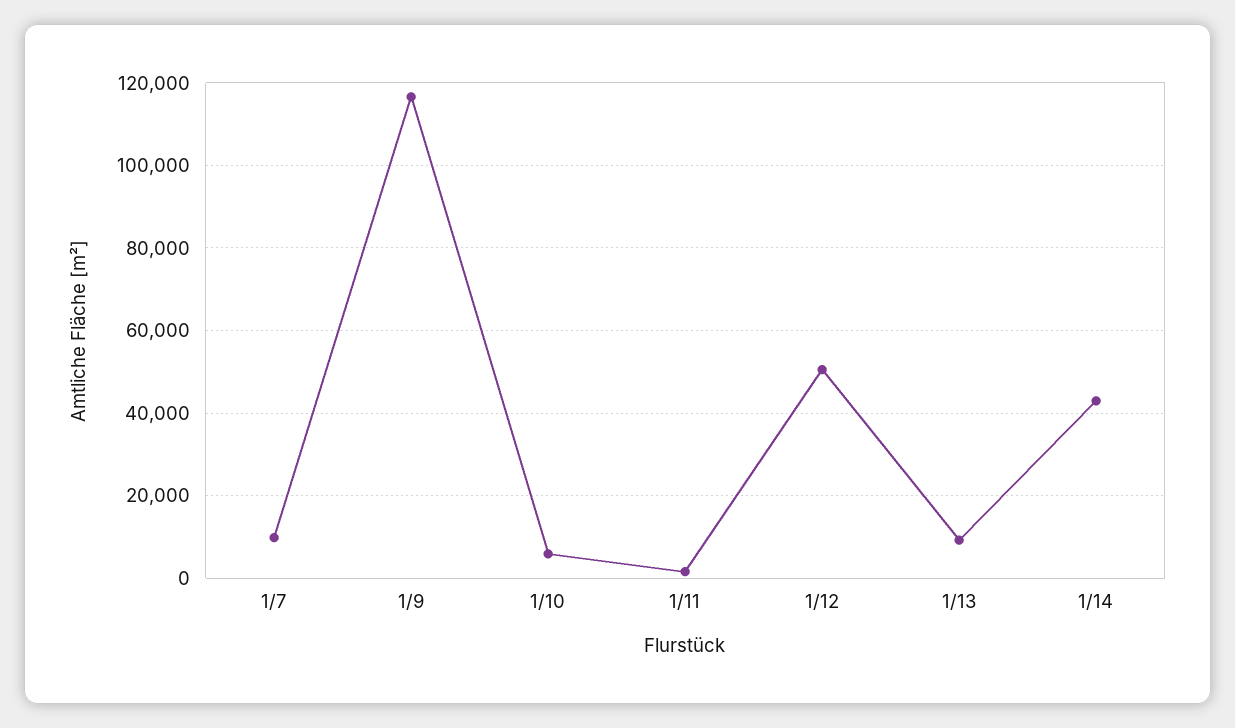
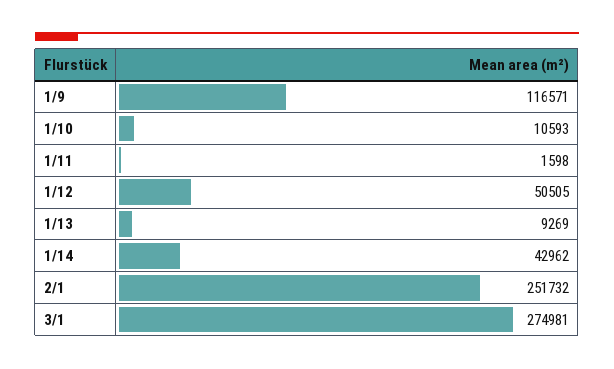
1/7: 10000 -> none
1/10: 6000 -> 10593
2/1: none -> 251732
3/1: none -> 274981

